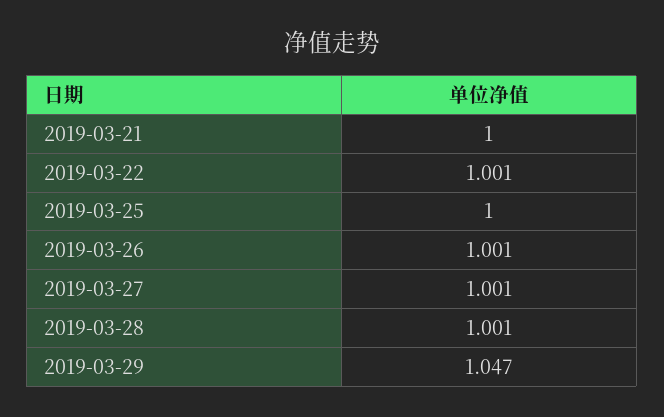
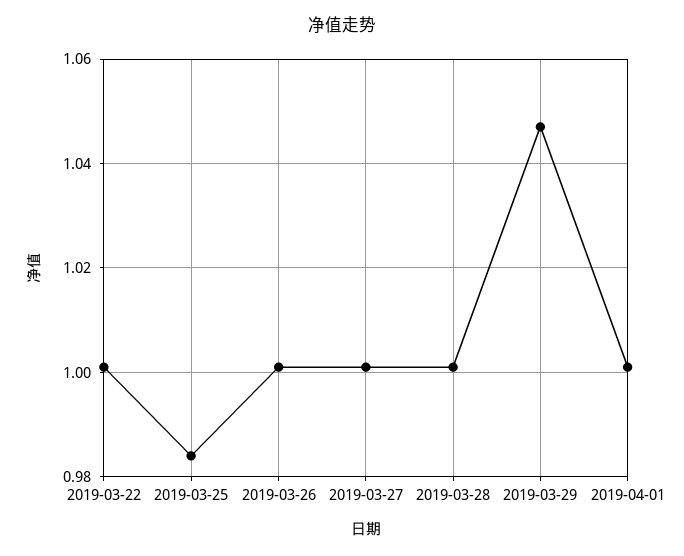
2019-03-21: 1 -> none
2019-03-25: 1 -> 0.985
2019-04-01: none -> 1

